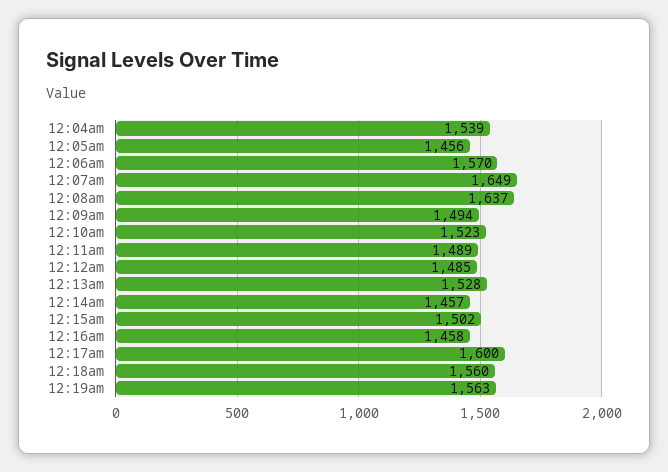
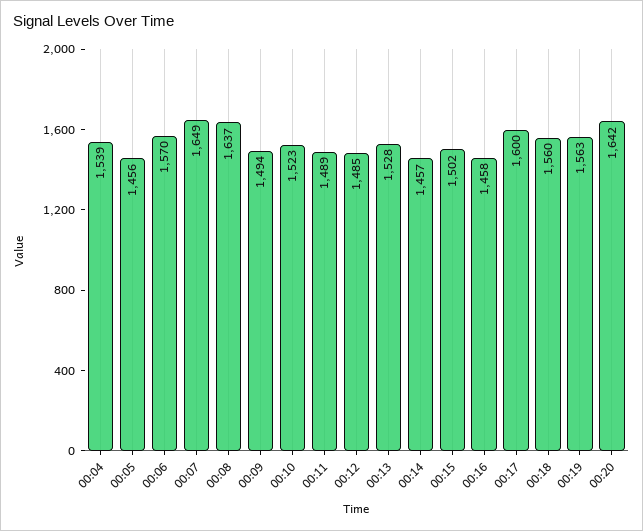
00:20: none -> 1642

